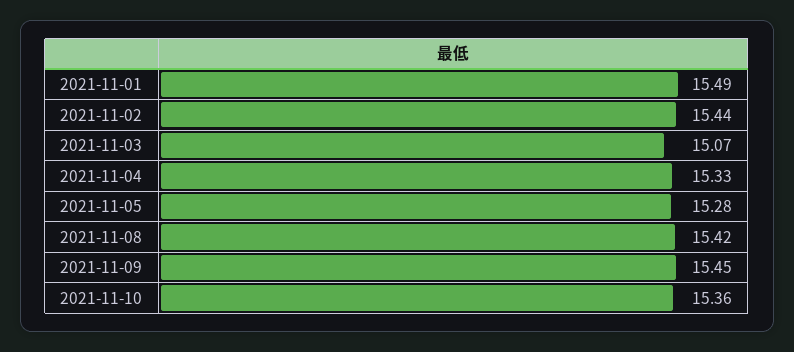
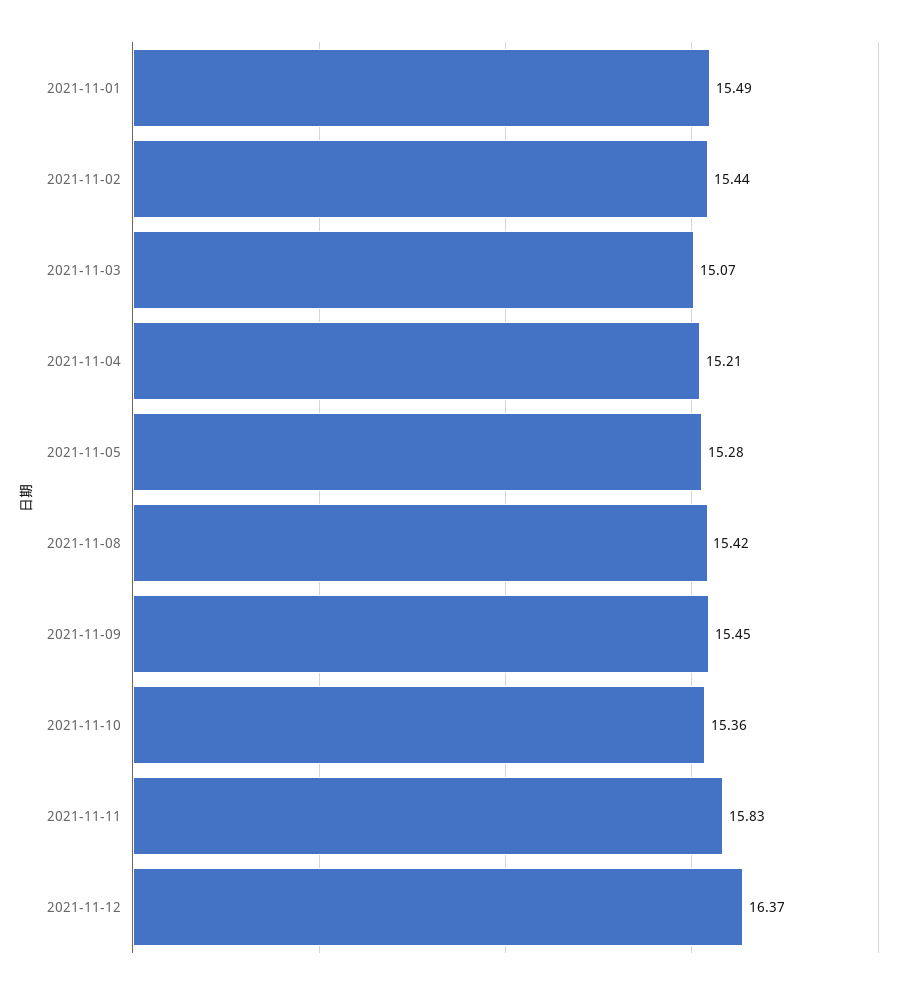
2021-11-04: 15.33 -> 15.21
2021-11-11: none -> 15.83
2021-11-12: none -> 16.37

